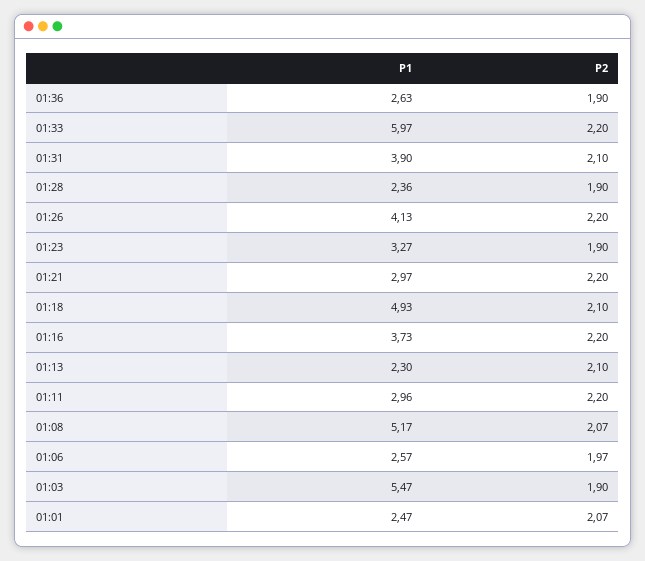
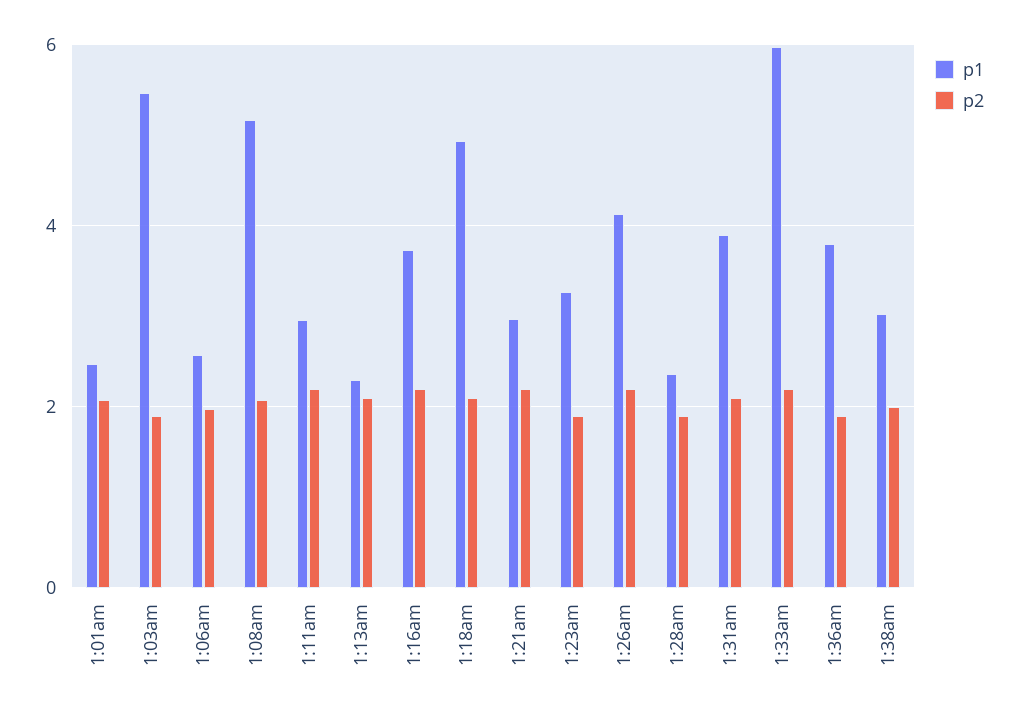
P1, 01:36: 2.63 -> 3.8
P1, 1:38am: none -> 3
P2, 1:38am: none -> 2

